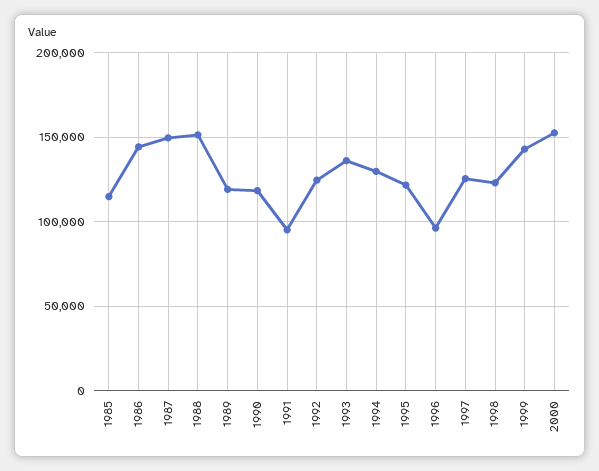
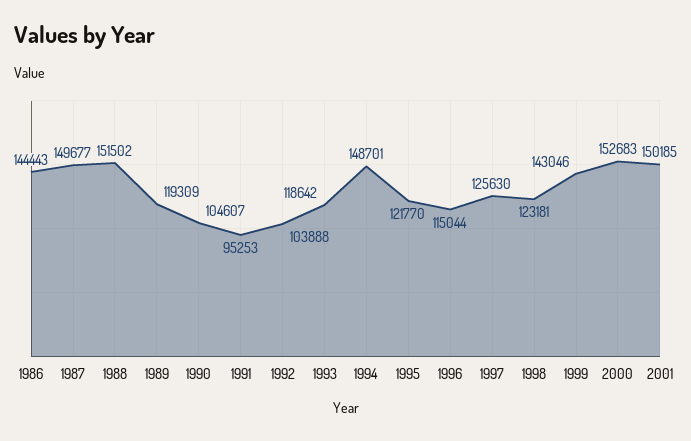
1985: 115000 -> none
1990: 120000 -> 104607
1992: 125000 -> 103888
1993: 135000 -> 118642
1994: 130000 -> 148701
1996: 95000 -> 115044
2001: none -> 150185

